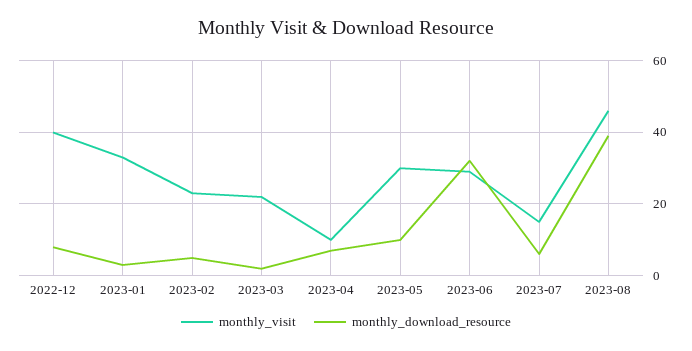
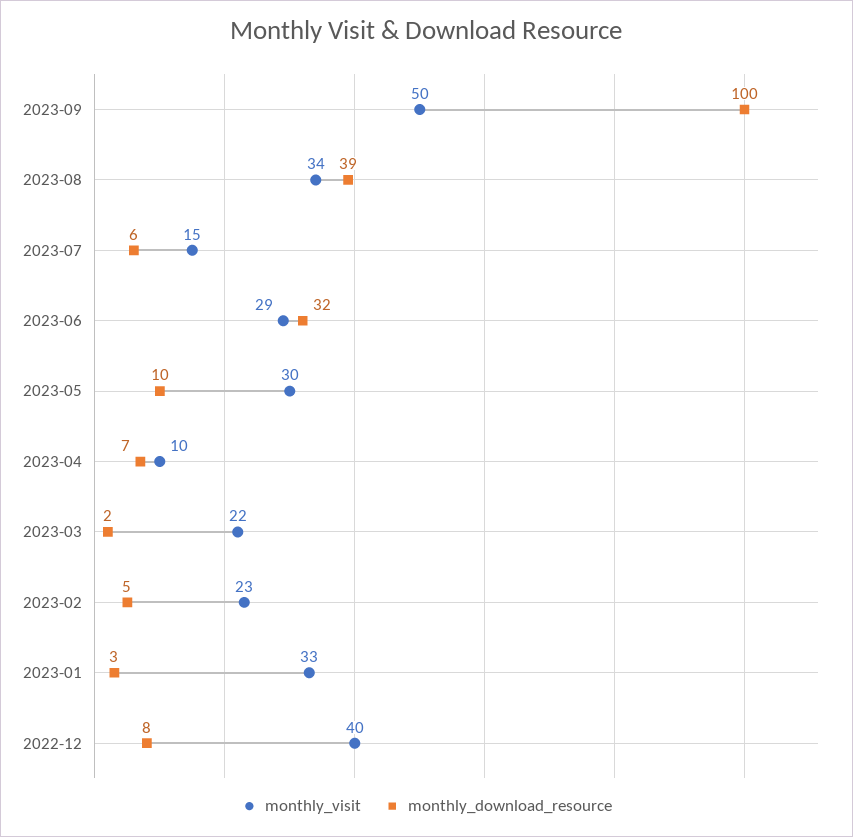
monthly_visit, 2023-08: 45 -> 34
monthly_visit, 2023-09: none -> 50
monthly_download_resource, 2023-09: none -> 100

